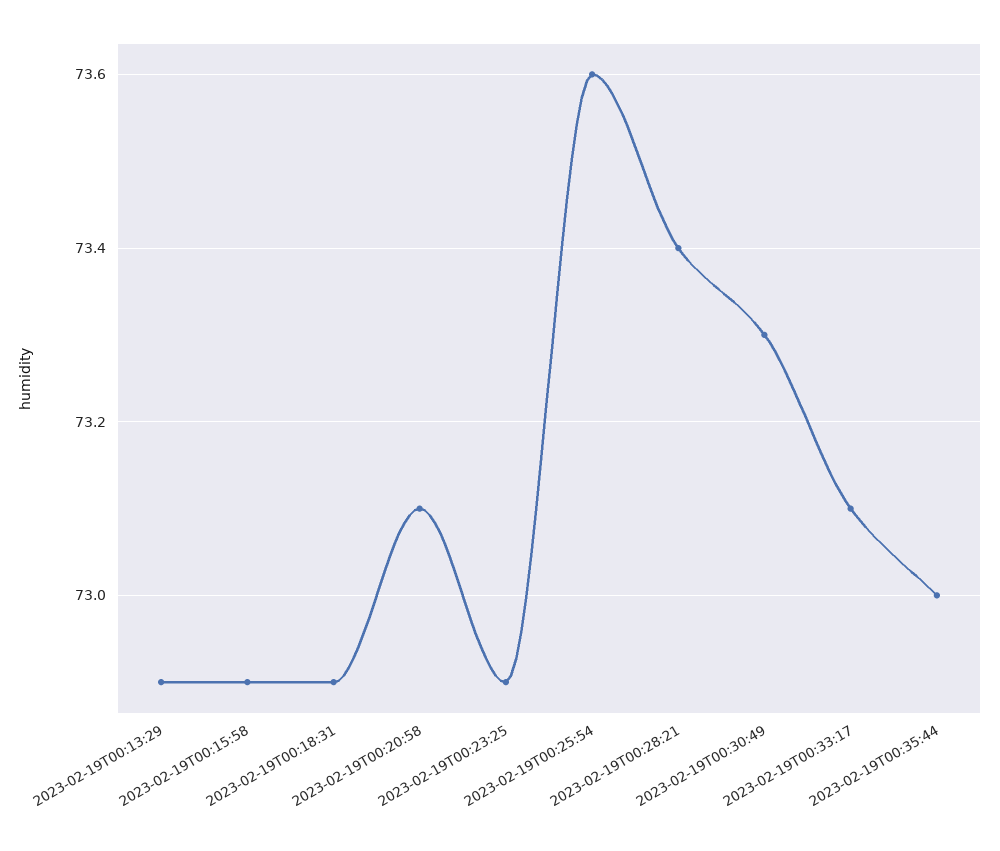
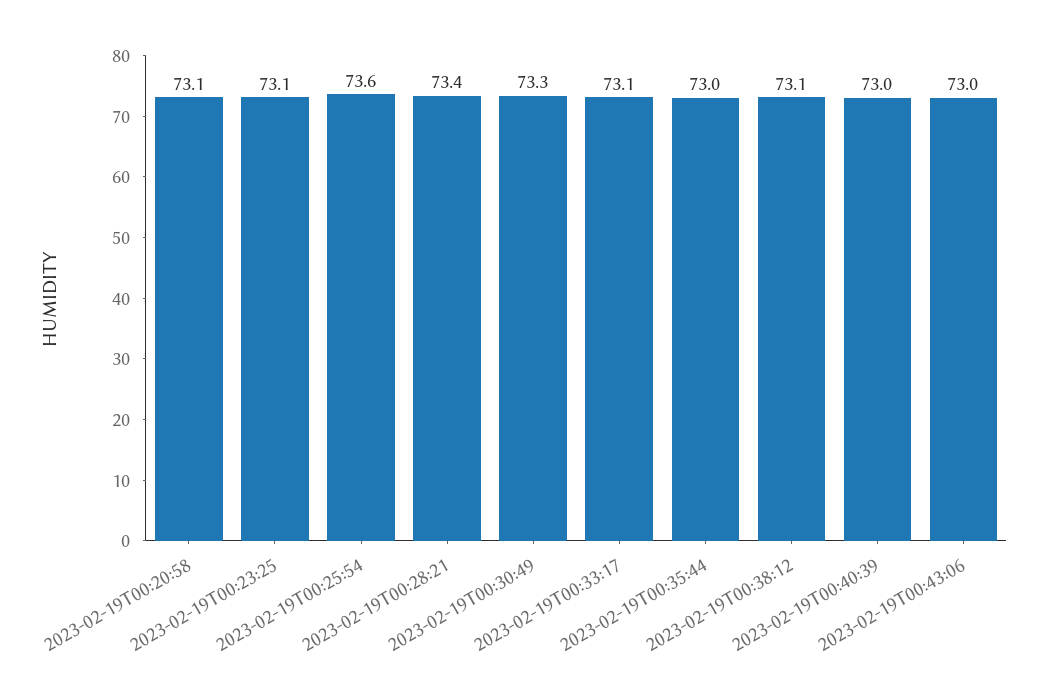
2023-02-19T00:13:29: 72.9 -> none
2023-02-19T00:15:58: 72.9 -> none
2023-02-19T00:18:31: 72.9 -> none
2023-02-19T00:23:25: 72.9 -> 73.1
2023-02-19T00:38:12: none -> 73.1
2023-02-19T00:40:39: none -> 73
2023-02-19T00:43:06: none -> 73

